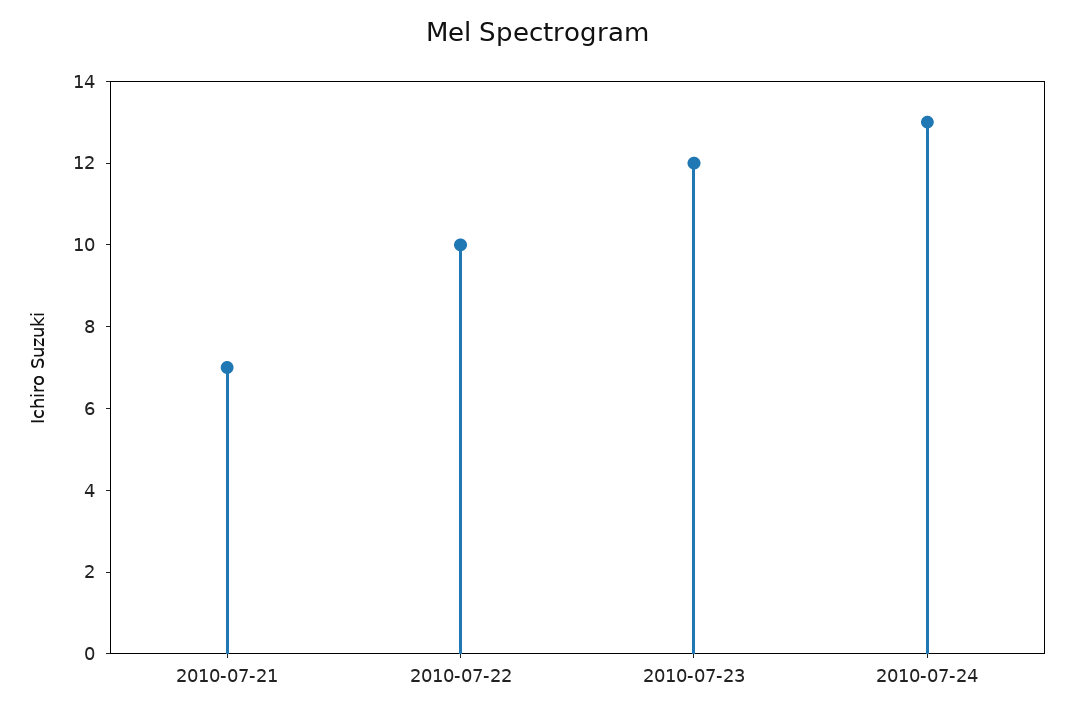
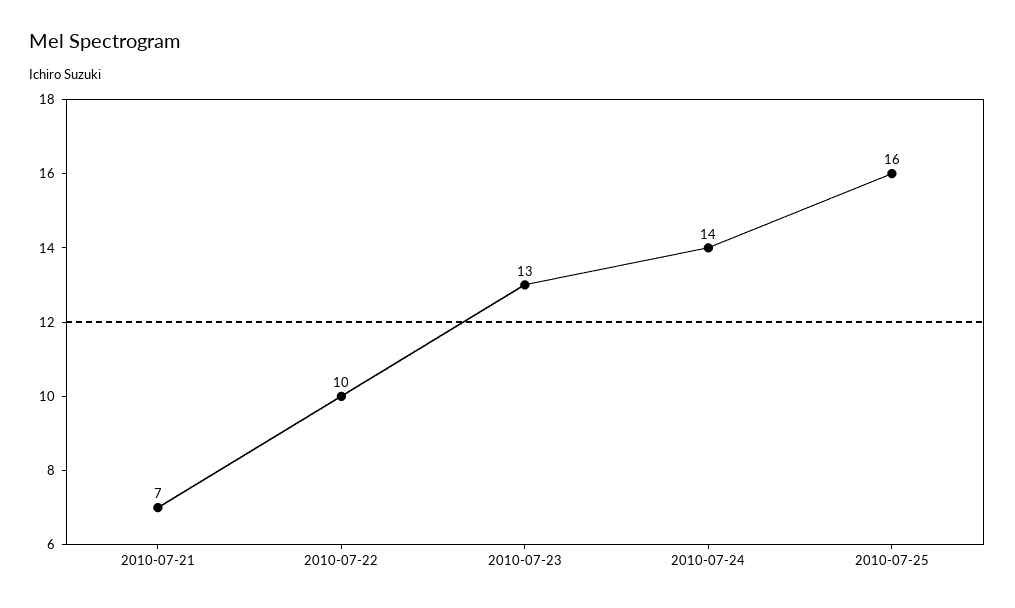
2010-07-23: 12 -> 13
2010-07-24: 13 -> 14
2010-07-25: none -> 16

